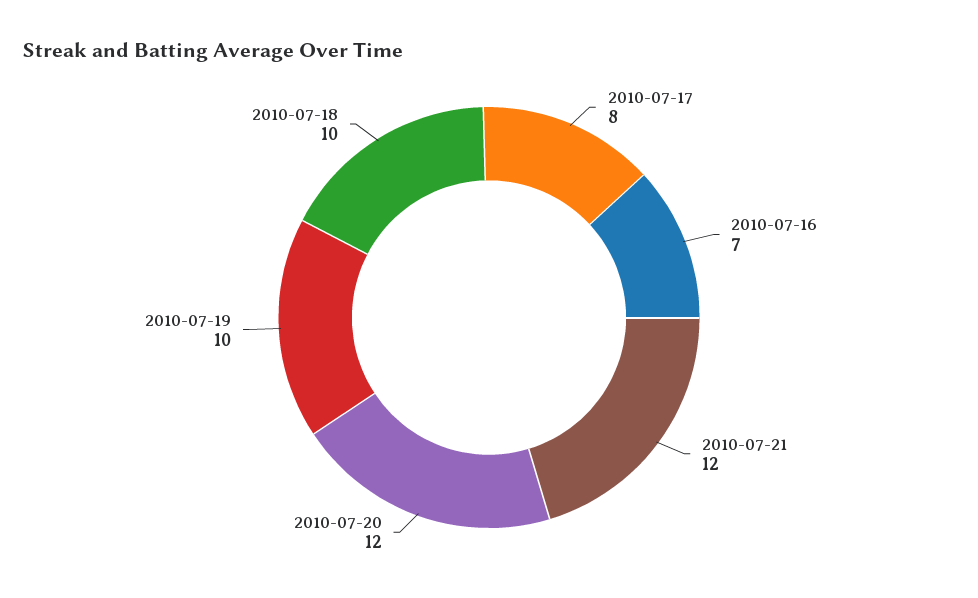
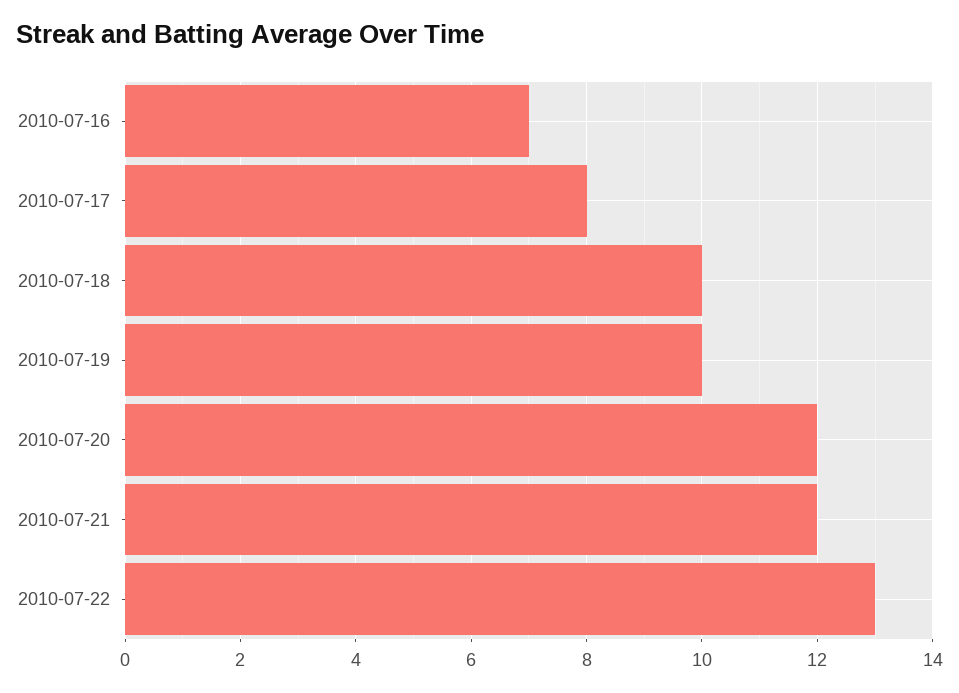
2010-07-22: none -> 13

